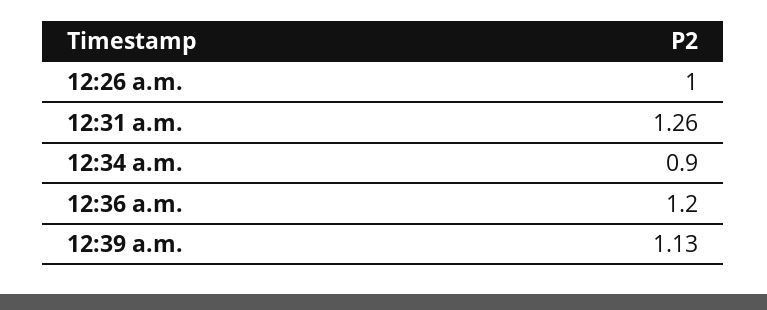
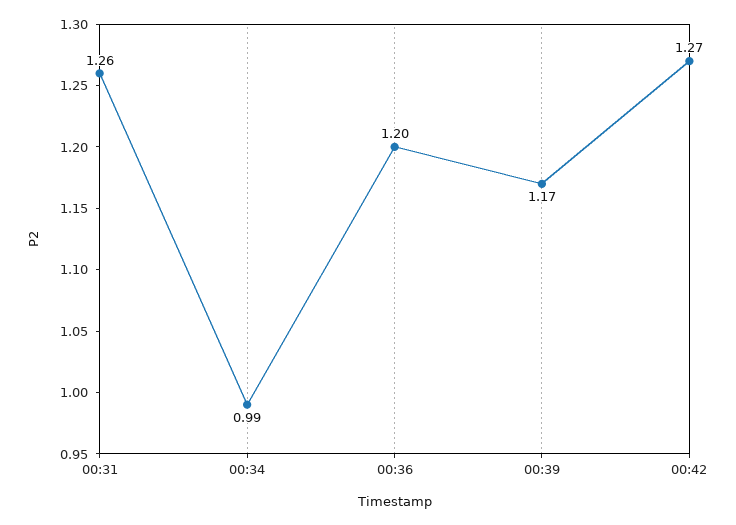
12:26 a.m.: 1 -> none
12:34 a.m.: 0.9 -> 0.99
12:39 a.m.: 1.13 -> 1.17
00:42: none -> 1.27

